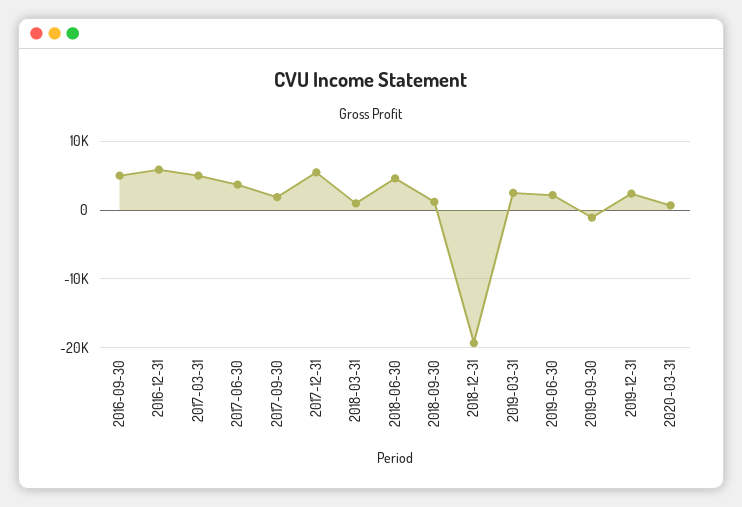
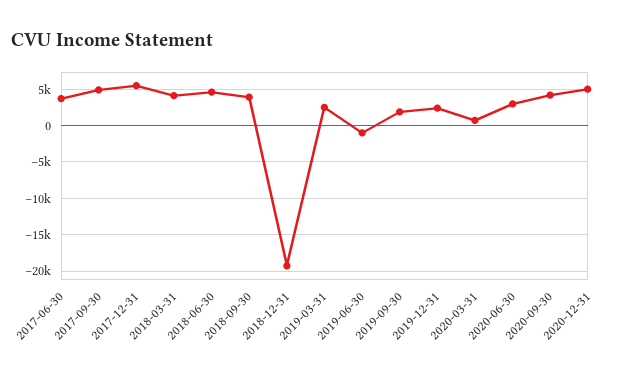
2016-09-30: 5000 -> none
2016-12-31: 6000 -> none
2017-03-31: 5000 -> none
2017-09-30: 2000 -> 5000
2018-03-31: 1000 -> 4000
2018-09-30: 1000 -> 4000
2019-06-30: 2000 -> -1000
2019-09-30: -1000 -> 2000
2020-06-30: none -> 3000
2020-09-30: none -> 4000
2020-12-31: none -> 5000

